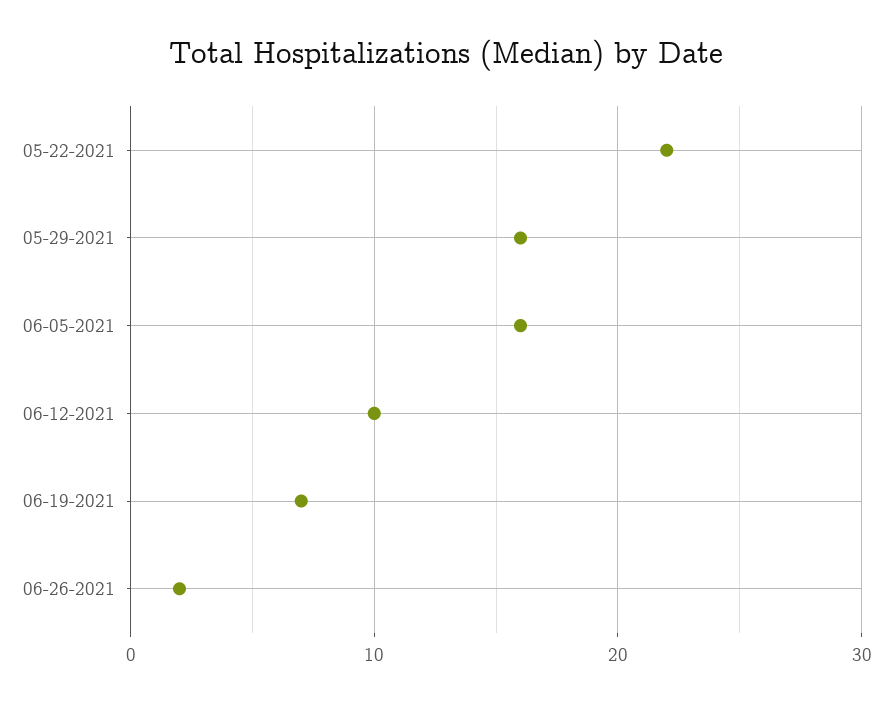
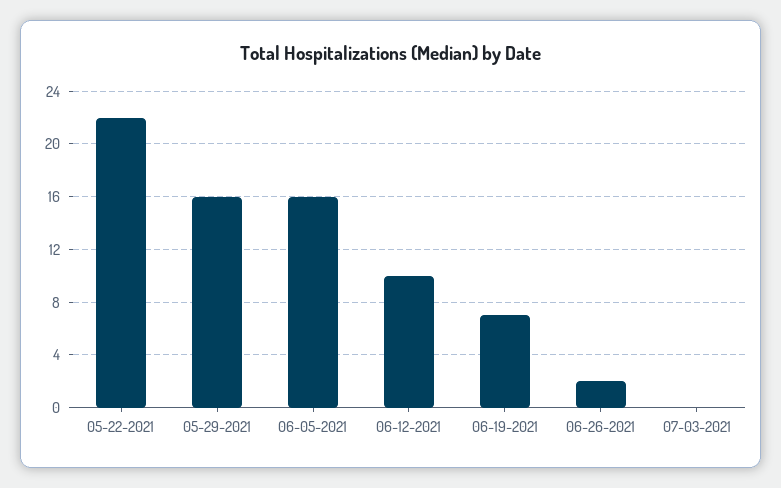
07-03-2021: none -> 0

